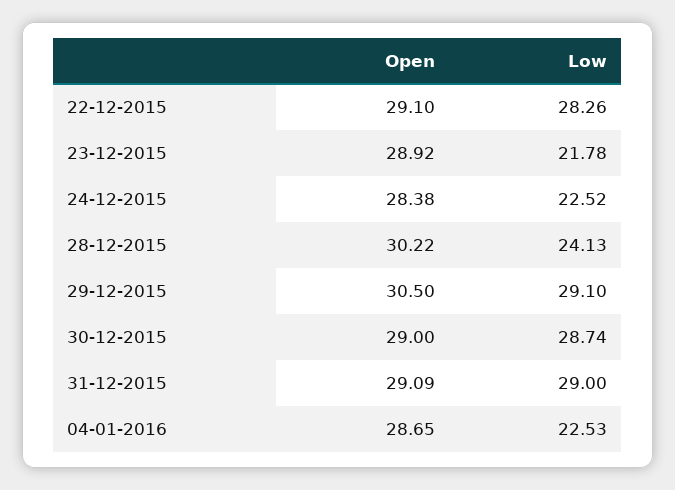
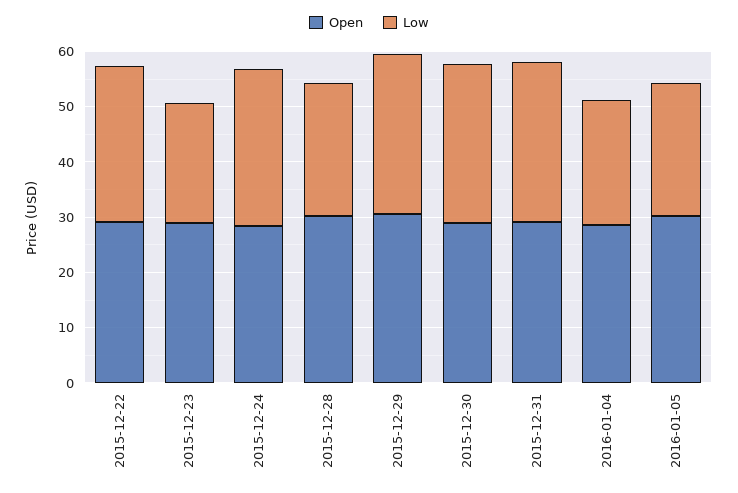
Low, 24-12-2015: 22.52 -> 28
Open, 2016-01-05: none -> 30
Low, 2016-01-05: none -> 24

